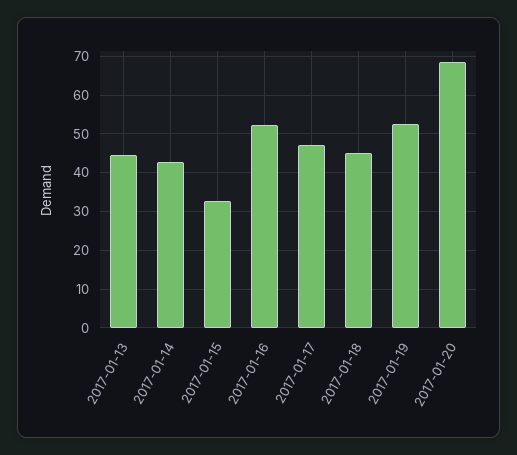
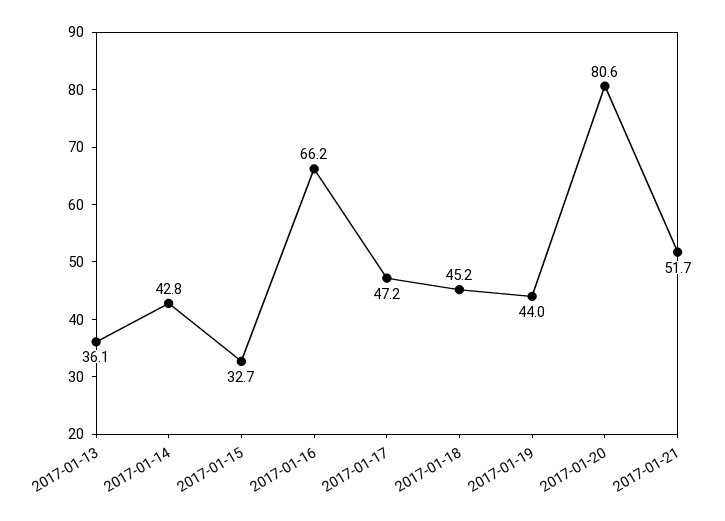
2017-01-13: 44 -> 36.1
2017-01-16: 52 -> 66.2
2017-01-19: 52 -> 44
2017-01-20: 68 -> 80.6
2017-01-21: none -> 51.7

